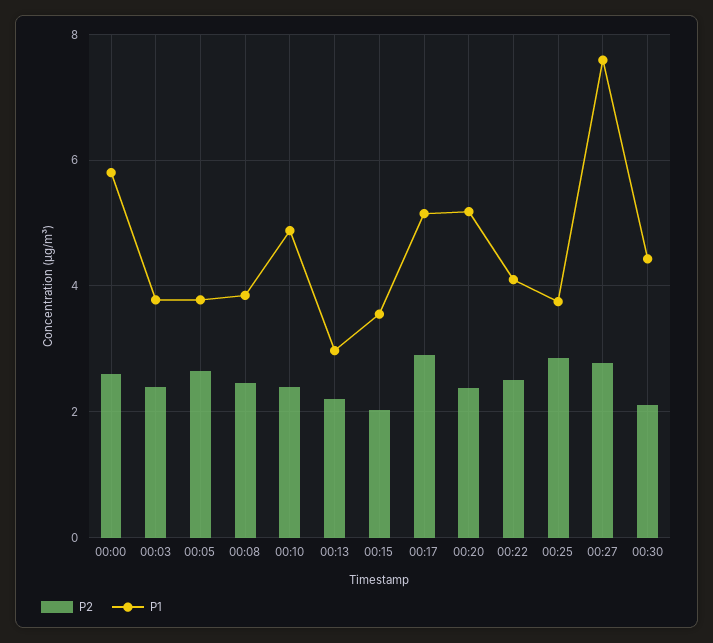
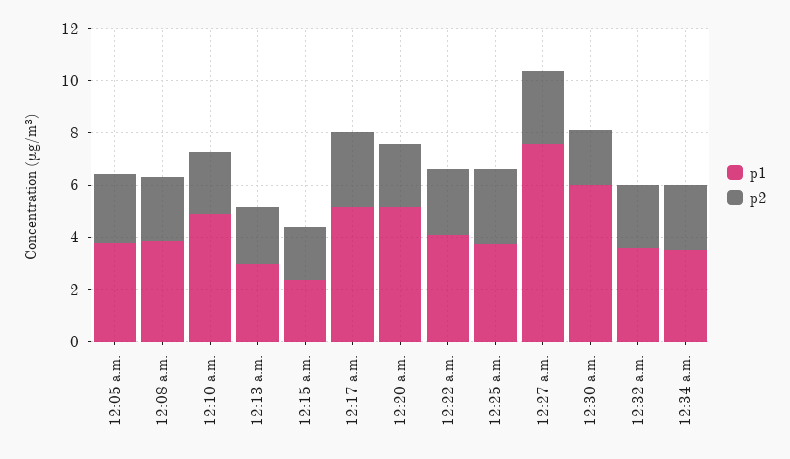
P2, 00:00: 2.6 -> none
P1, 00:00: 5.8 -> none
P2, 00:03: 2.4 -> none
P1, 00:03: 3.8 -> none
P1, 00:15: 3.6 -> 2.5
P1, 00:30: 4.4 -> 6
P1, 12:32 a.m.: none -> 3.5
P2, 12:32 a.m.: none -> 2.5
P1, 12:34 a.m.: none -> 3.5
P2, 12:34 a.m.: none -> 2.5

